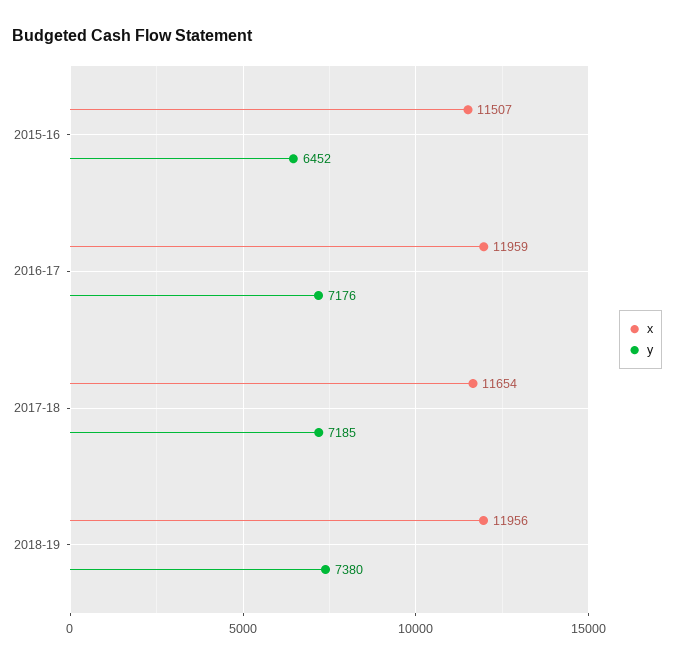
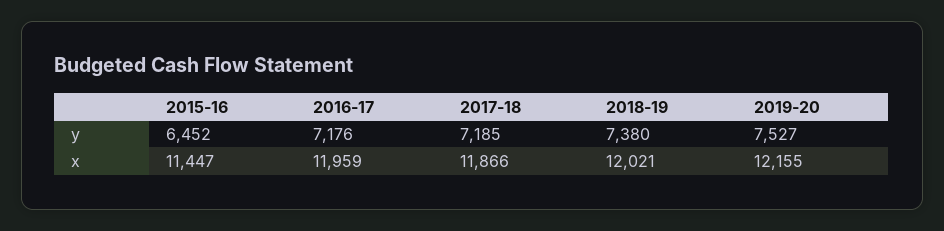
x, 2015-16: 11507 -> 11447
x, 2017-18: 11654 -> 11866
x, 2018-19: 11956 -> 12021
y, 2019-20: none -> 7527
x, 2019-20: none -> 12155

